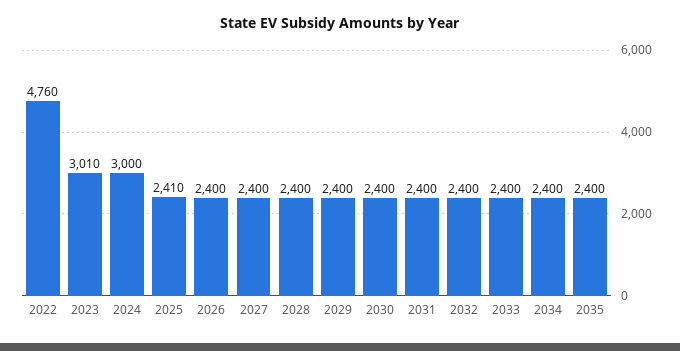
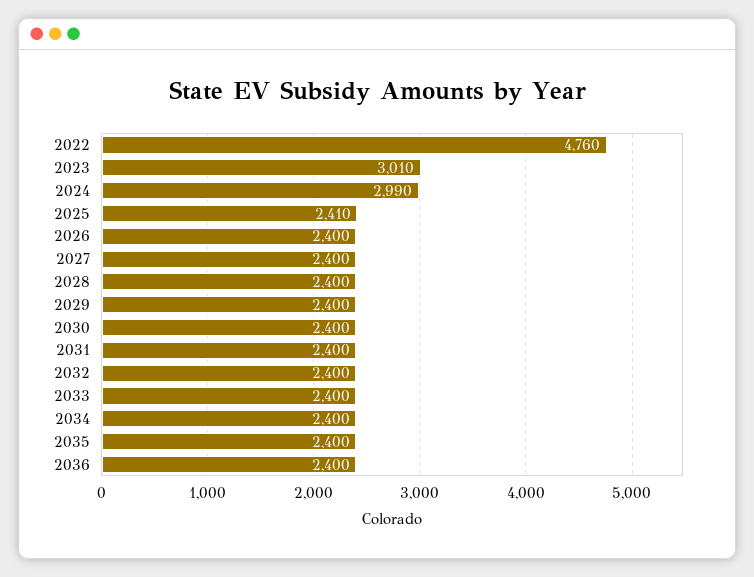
2024: 3000 -> 2990
2036: none -> 2400

